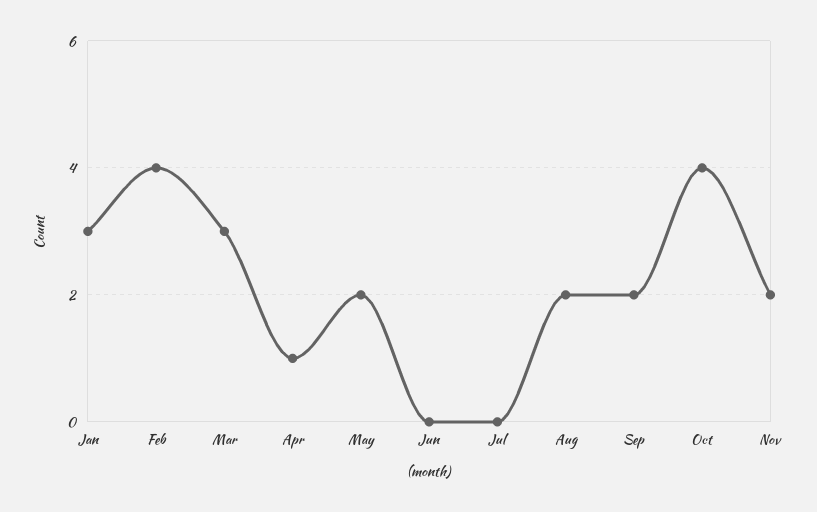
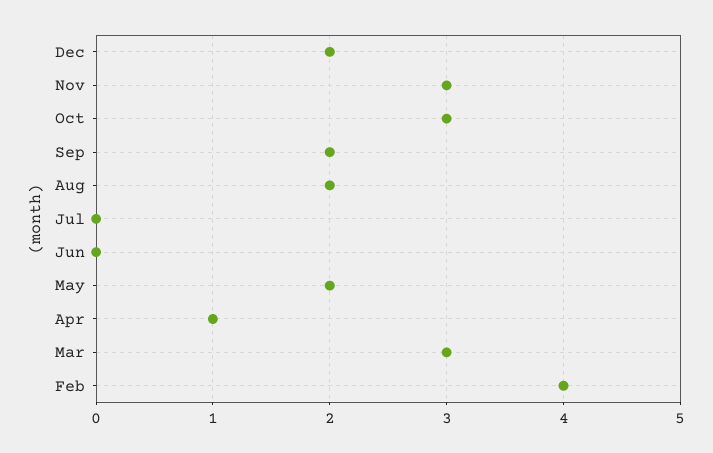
Jan: 3 -> none
Oct: 4 -> 3
Nov: 2 -> 3
Dec: none -> 2

